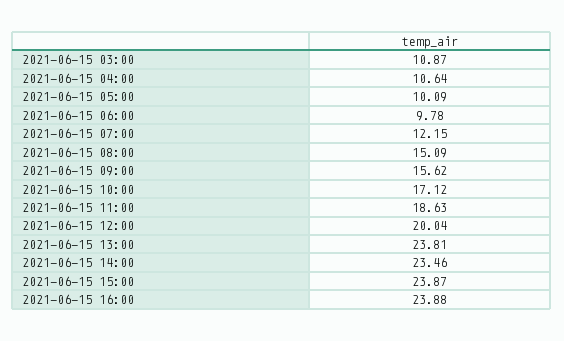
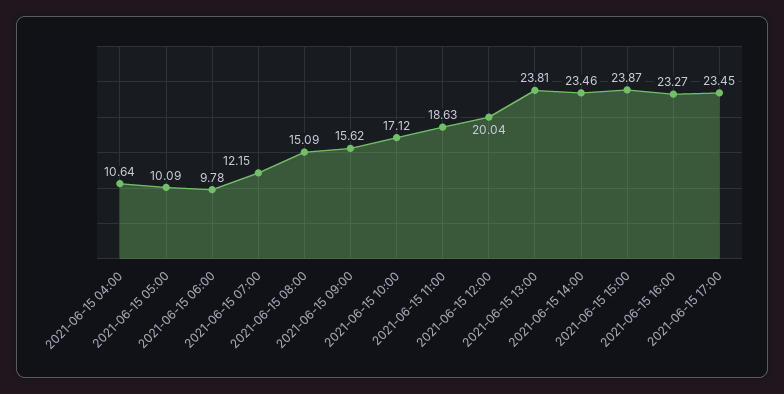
2021-06-15 03:00: 10.87 -> none
2021-06-15 16:00: 23.88 -> 23.27
2021-06-15 17:00: none -> 23.45

